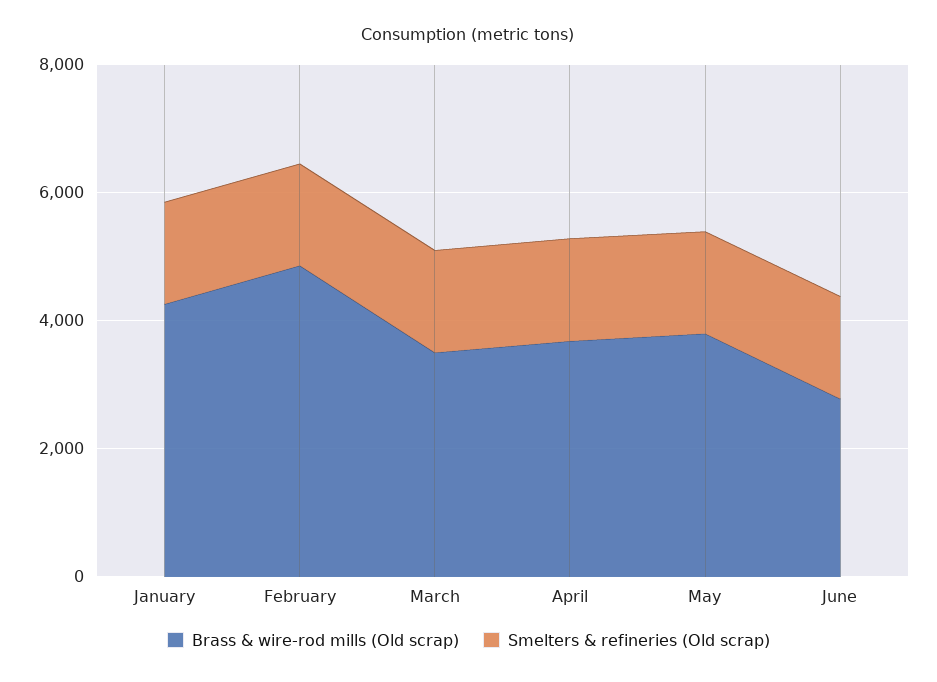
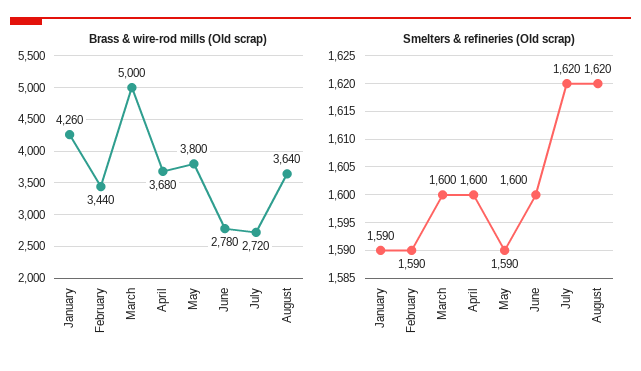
Brass & wire-rod mills (Old scrap), February: 5000 -> 3440
Brass & wire-rod mills (Old scrap), March: 3500 -> 5000
Brass & wire-rod mills (Old scrap), July: none -> 2720
Brass & wire-rod mills (Old scrap), August: none -> 3640
Smelters & refineries (Old scrap), July: none -> 1620
Smelters & refineries (Old scrap), August: none -> 1620

